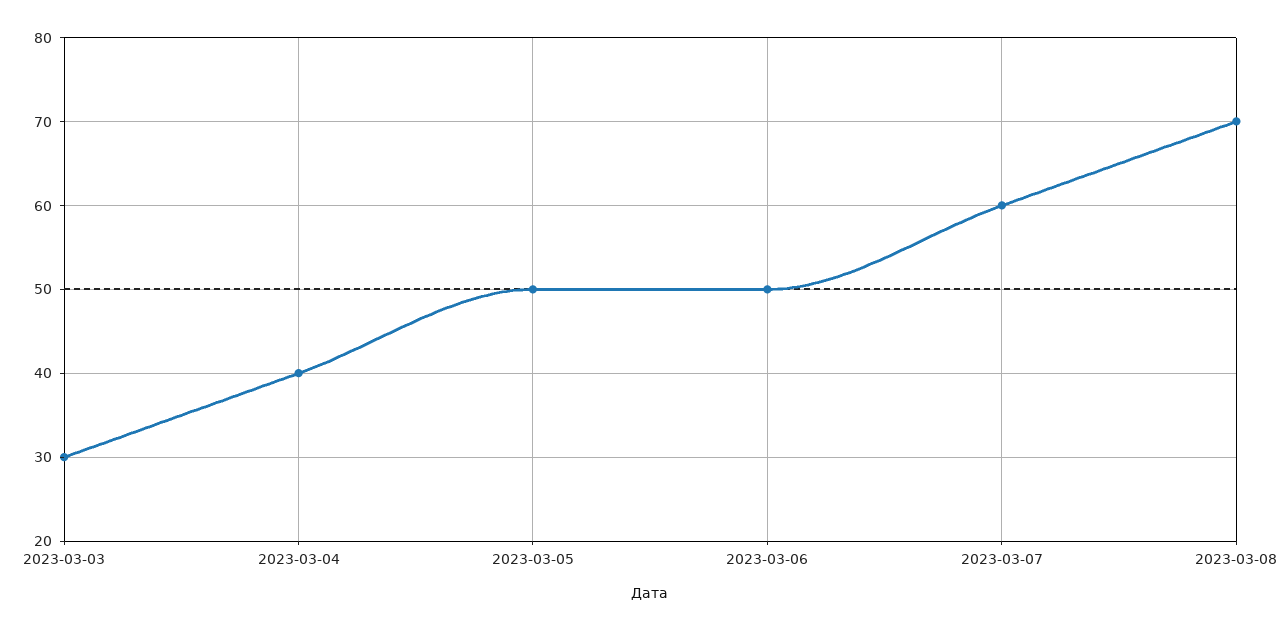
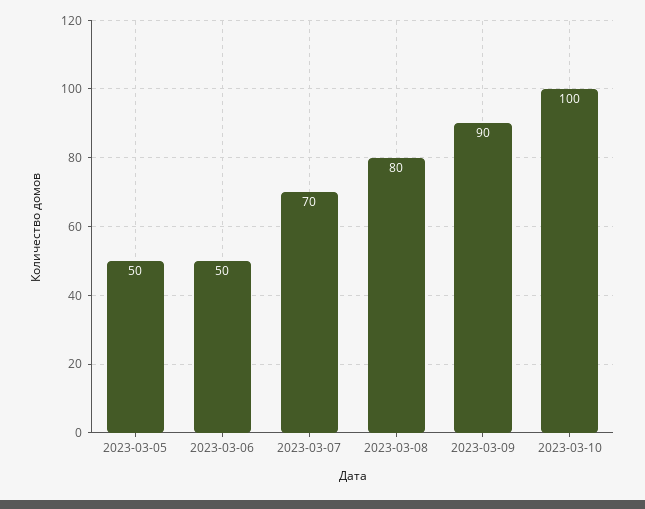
2023-03-03: 30 -> none
2023-03-04: 40 -> none
2023-03-07: 60 -> 70
2023-03-08: 70 -> 80
2023-03-09: none -> 90
2023-03-10: none -> 100

